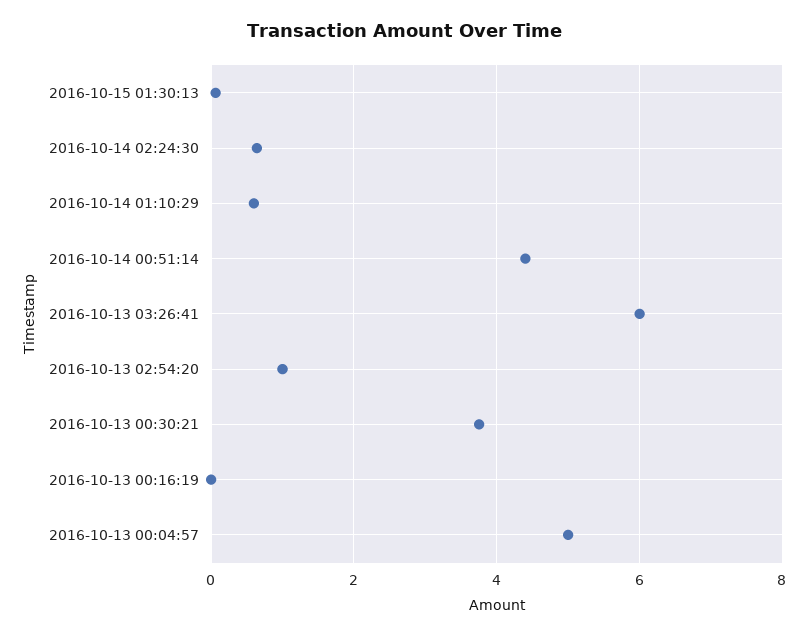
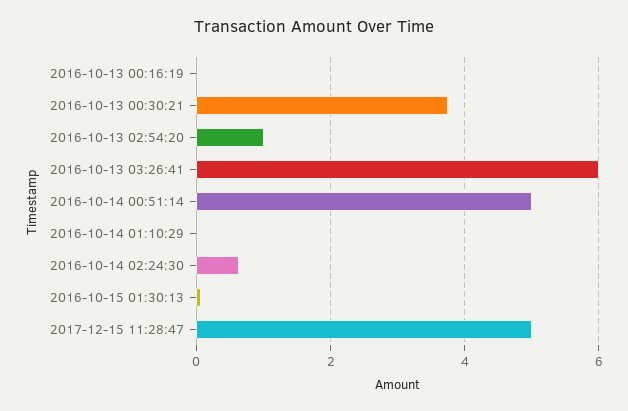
2016-10-14 01:10:29: 0.6 -> 0
2016-10-14 00:51:14: 4.4 -> 5
2016-10-13 00:04:57: 5 -> none
2017-12-15 11:28:47: none -> 5

